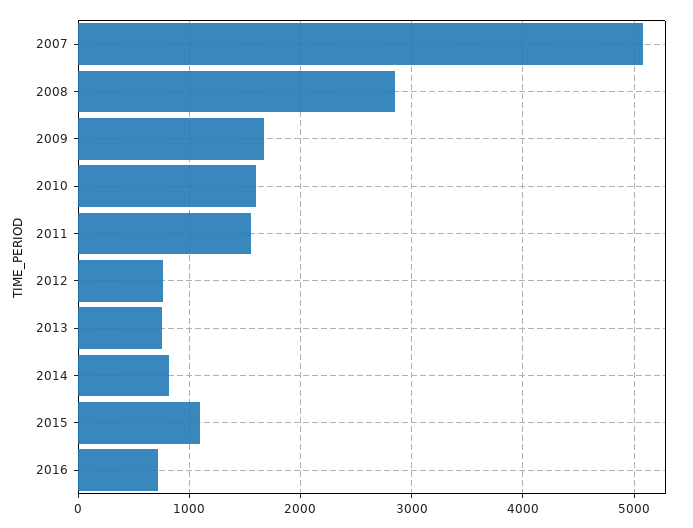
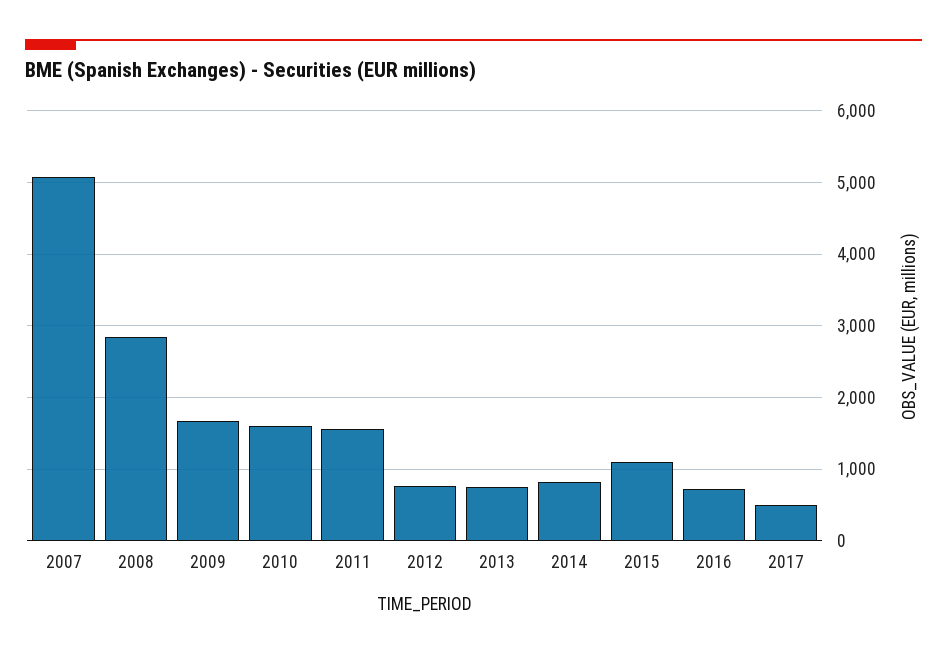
2017: none -> 500

